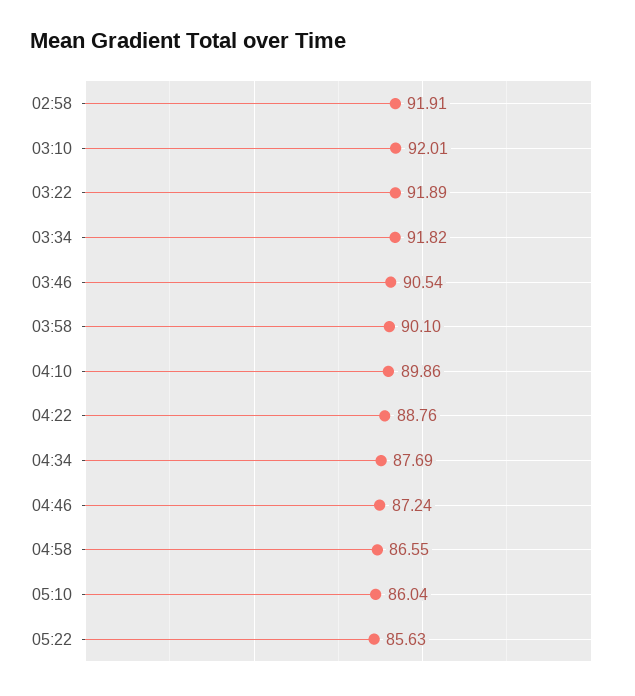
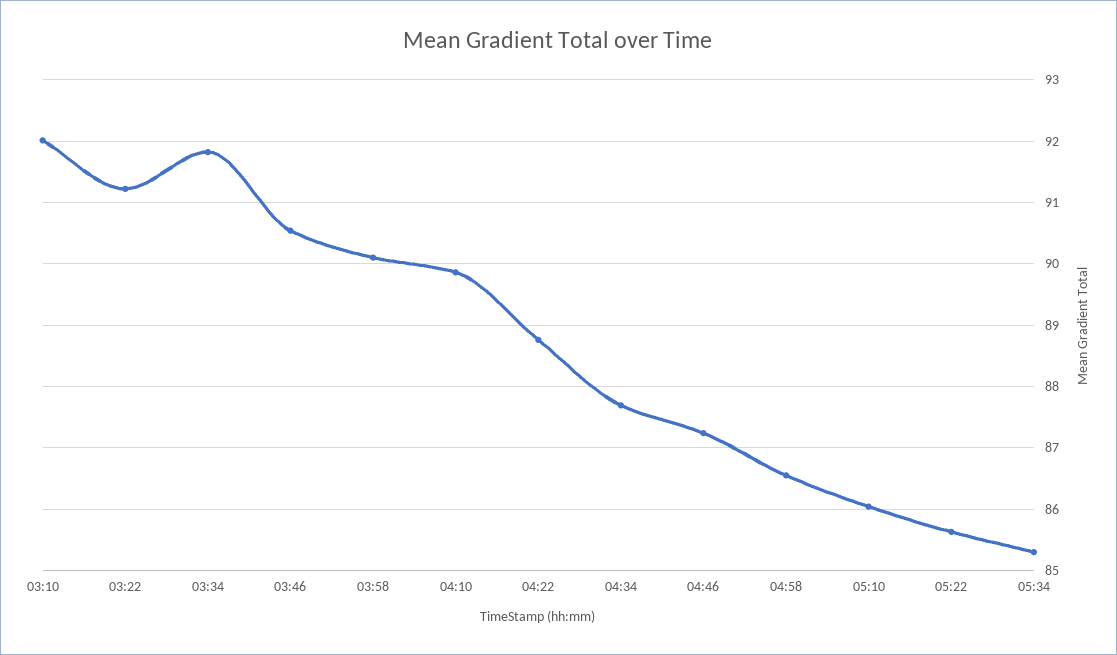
02:58: 91.91 -> none
03:22: 91.89 -> 91.2
05:34: none -> 85.3

